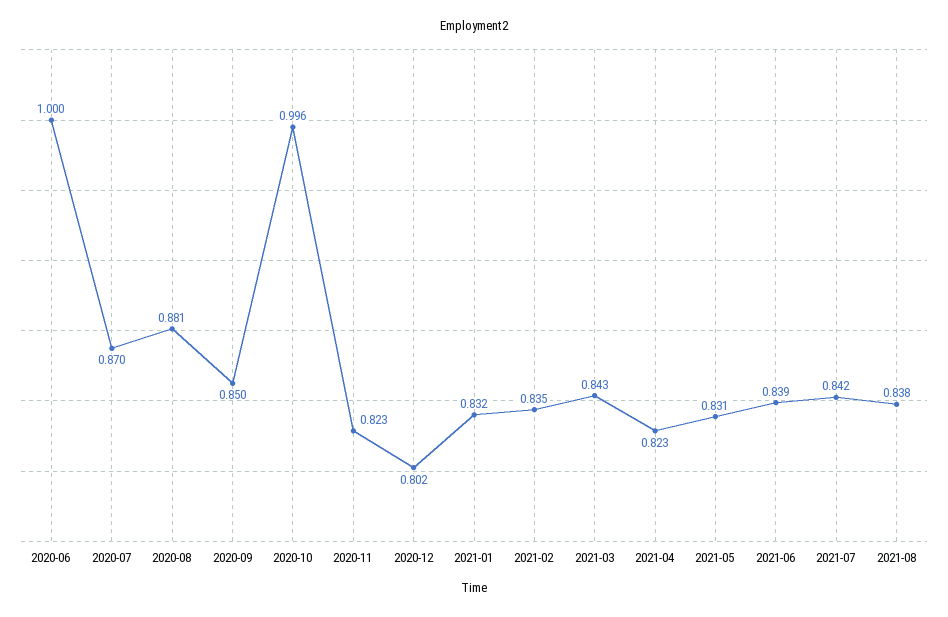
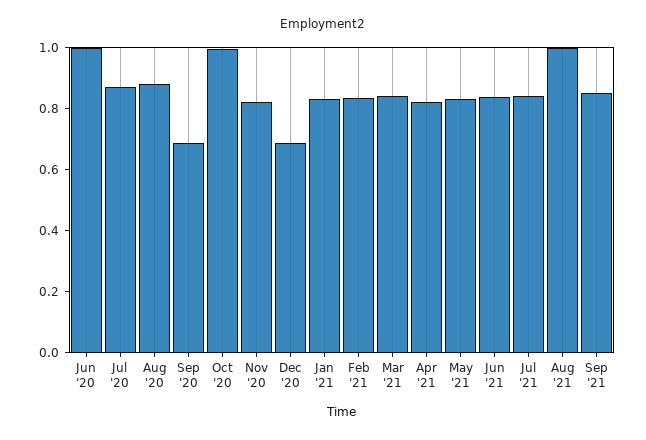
2020-09: 0.85 -> 0.7
2020-12: 0.802 -> 0.7
2021-08: 0.838 -> 1
Sep '21: none -> 0.85

